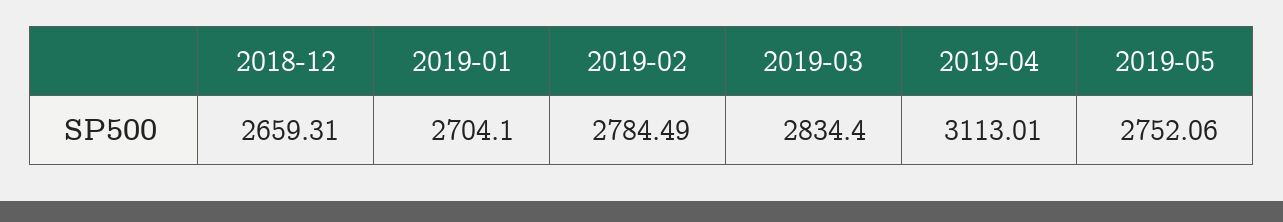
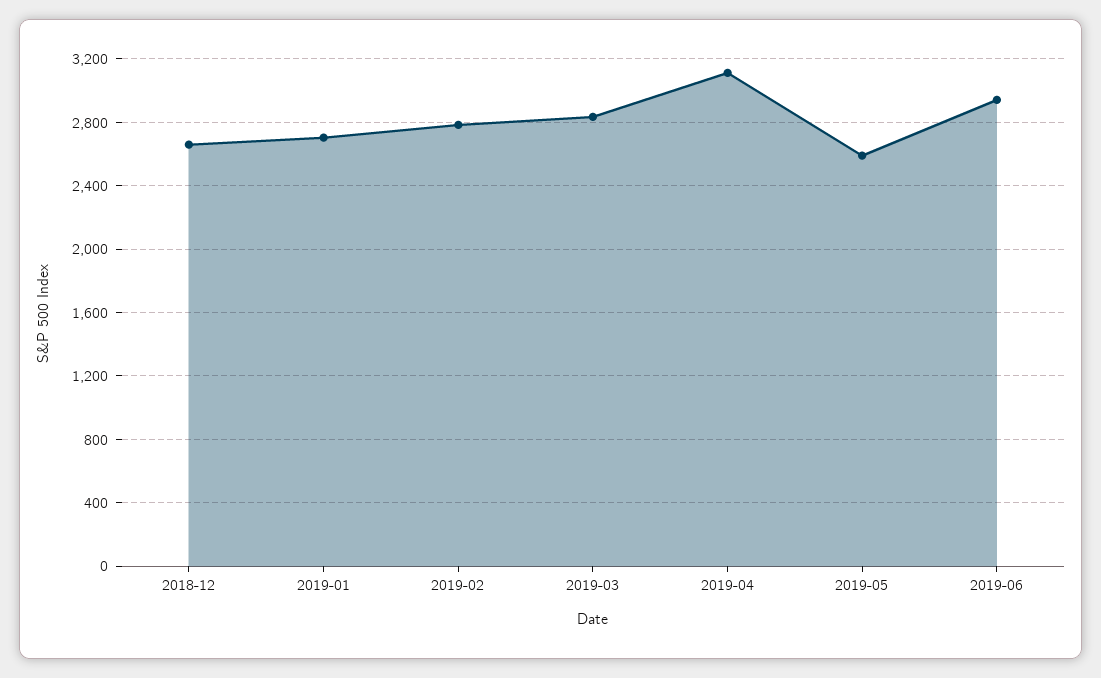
2019-05: 2752.06 -> 2600
2019-06: none -> 2950

